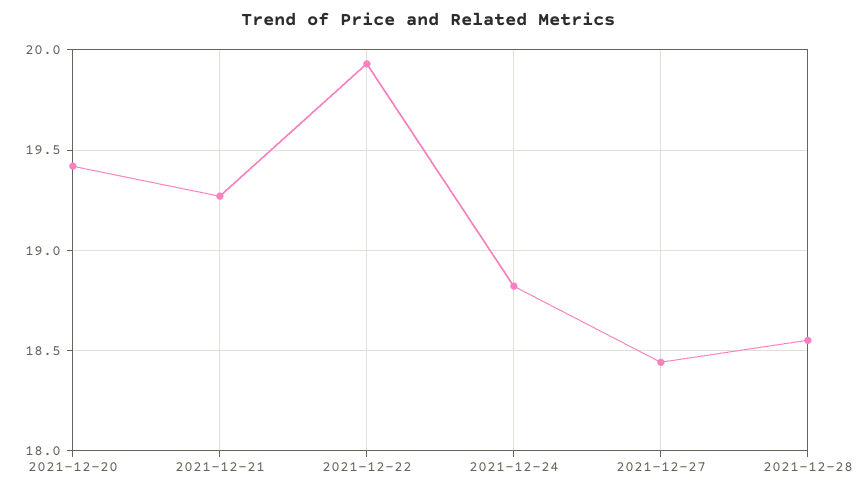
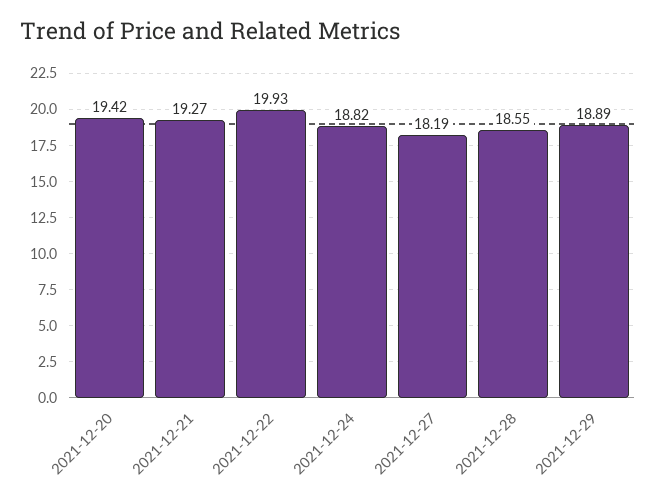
2021-12-27: 18.45 -> 18.19
2021-12-29: none -> 18.89

